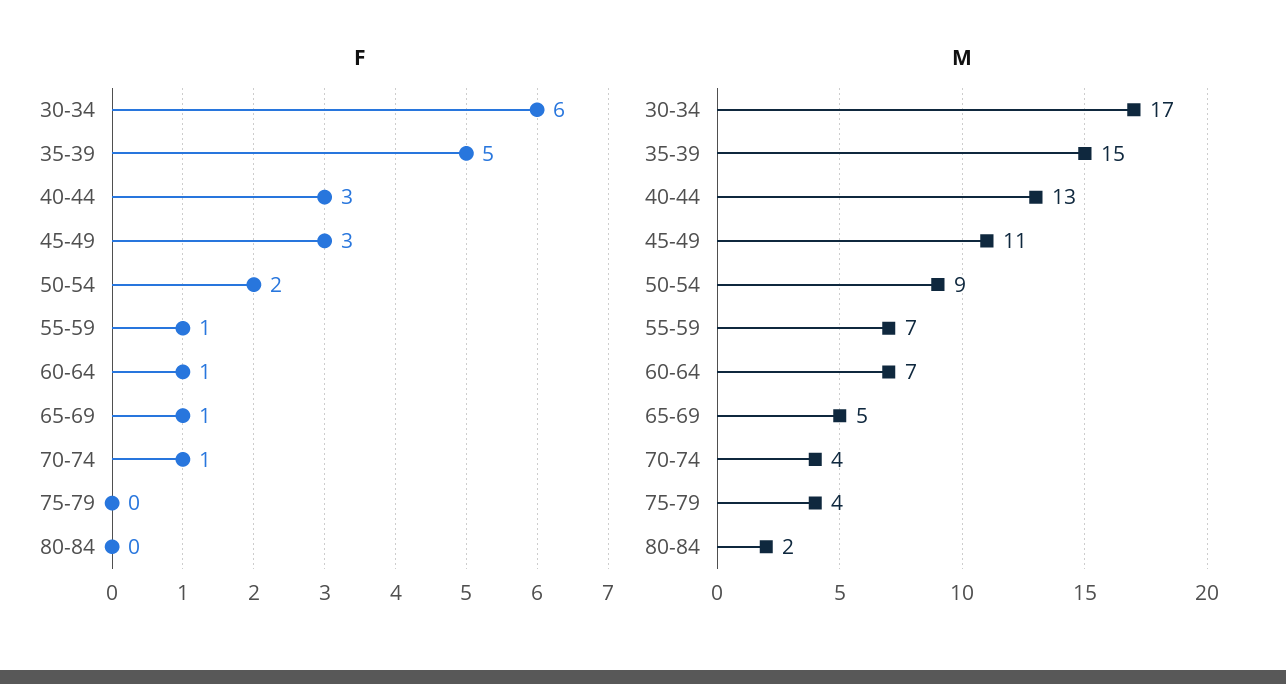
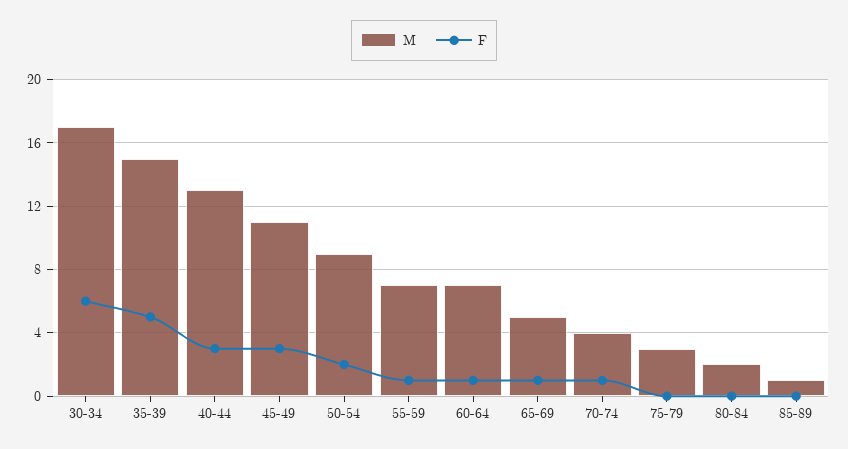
M, 75-79: 4 -> 3
M, 85-89: none -> 1
F, 85-89: none -> 0

